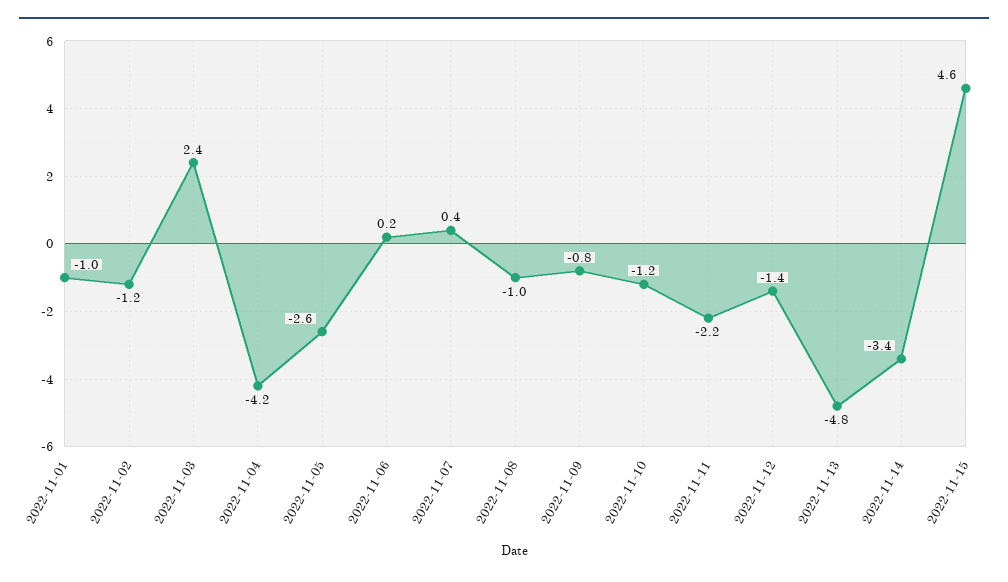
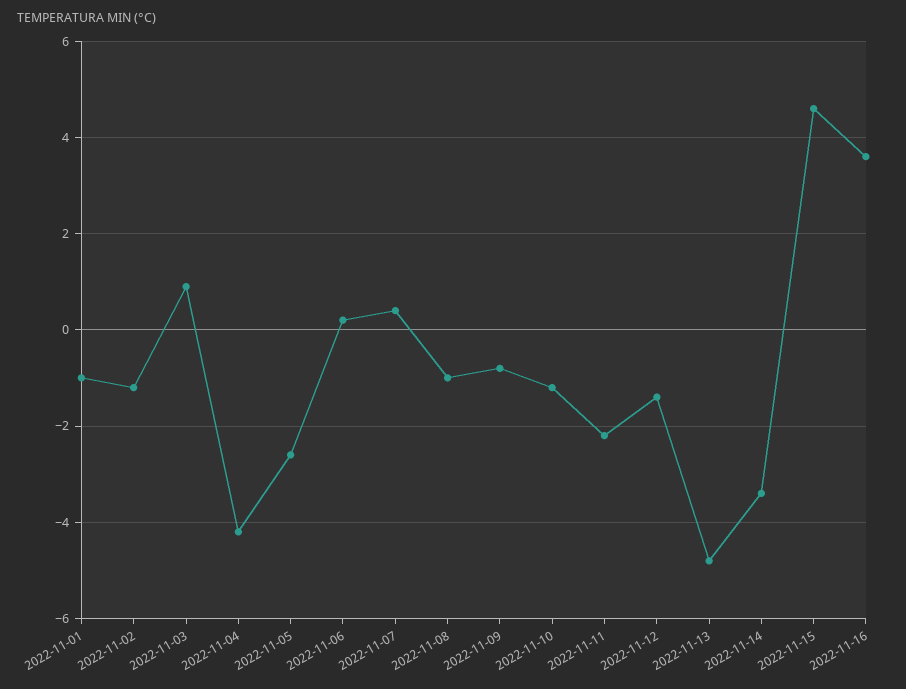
2022-11-03: 2.4 -> 1
2022-11-16: none -> 3.5

